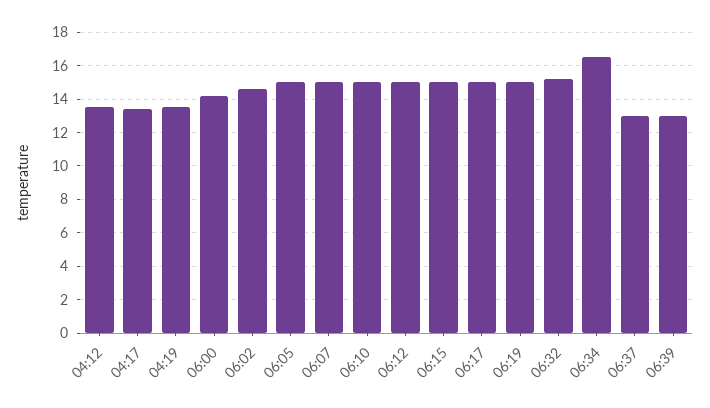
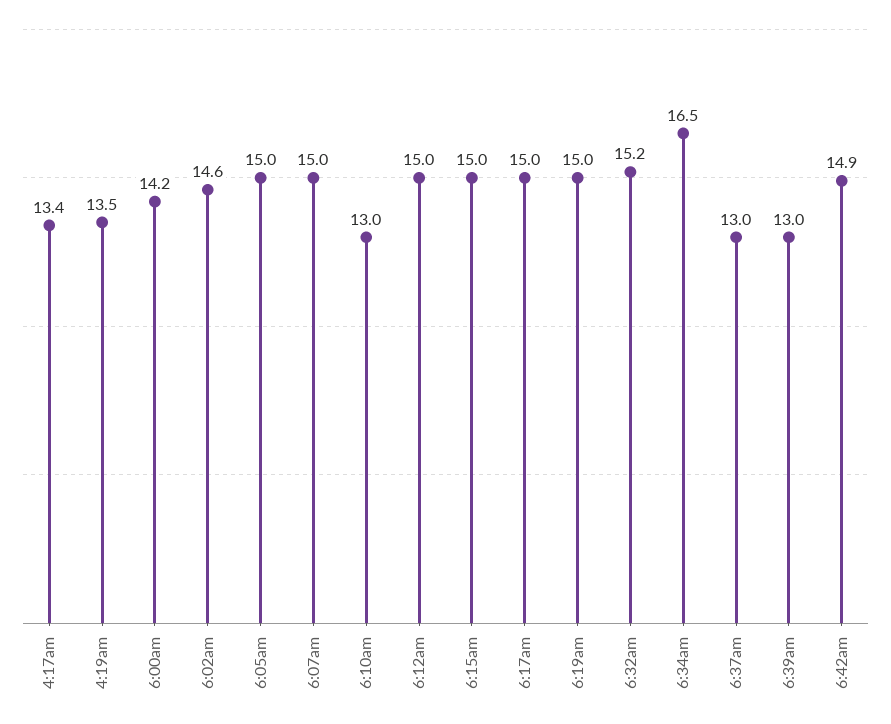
04:12: 13.5 -> none
06:10: 15 -> 13
6:42am: none -> 14.9

